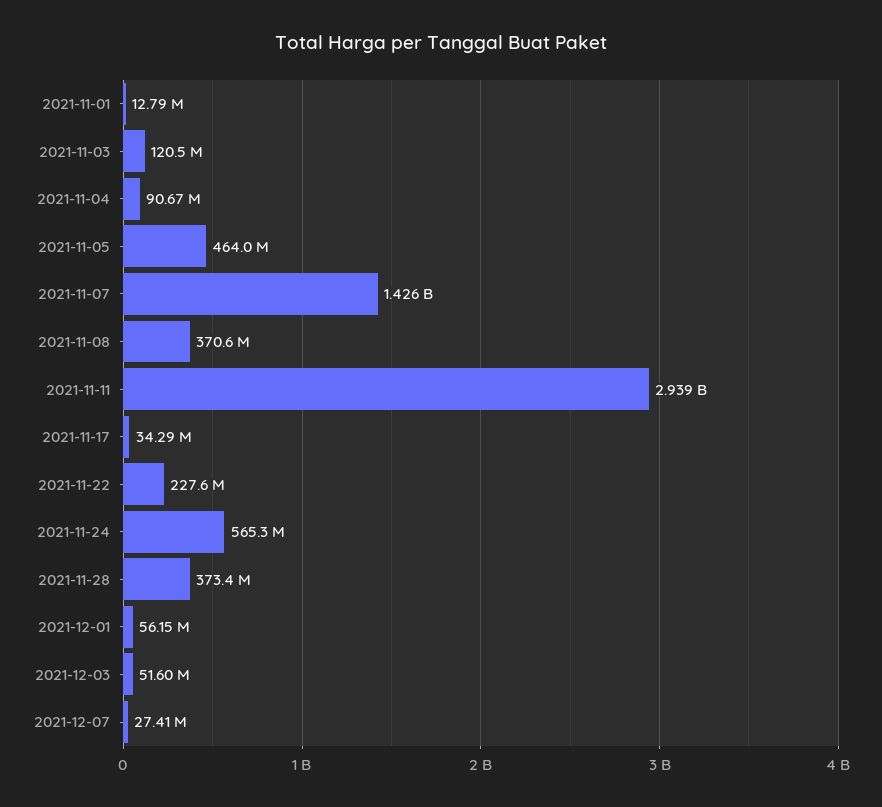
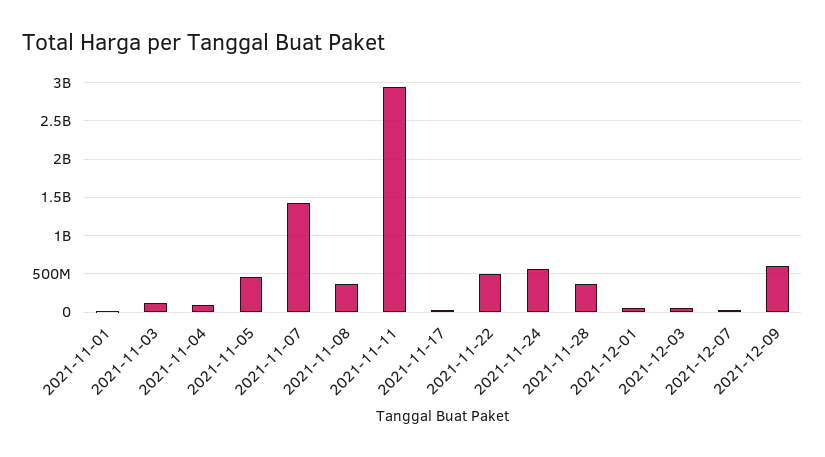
2021-11-22: 227600000 -> 500000000
2021-12-09: none -> 600000000

